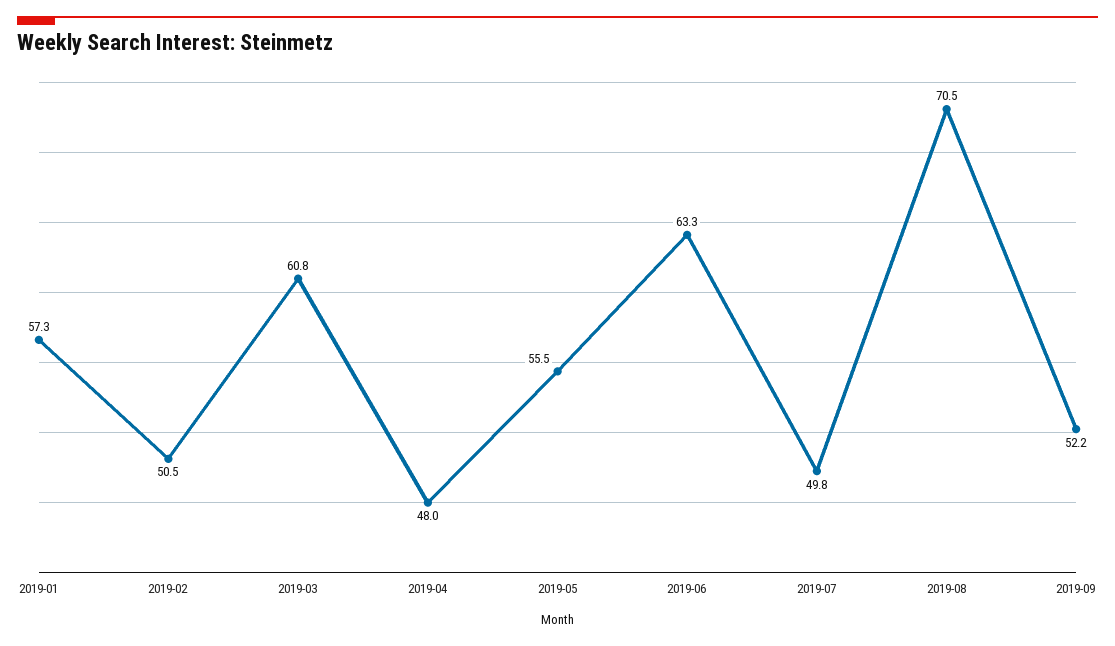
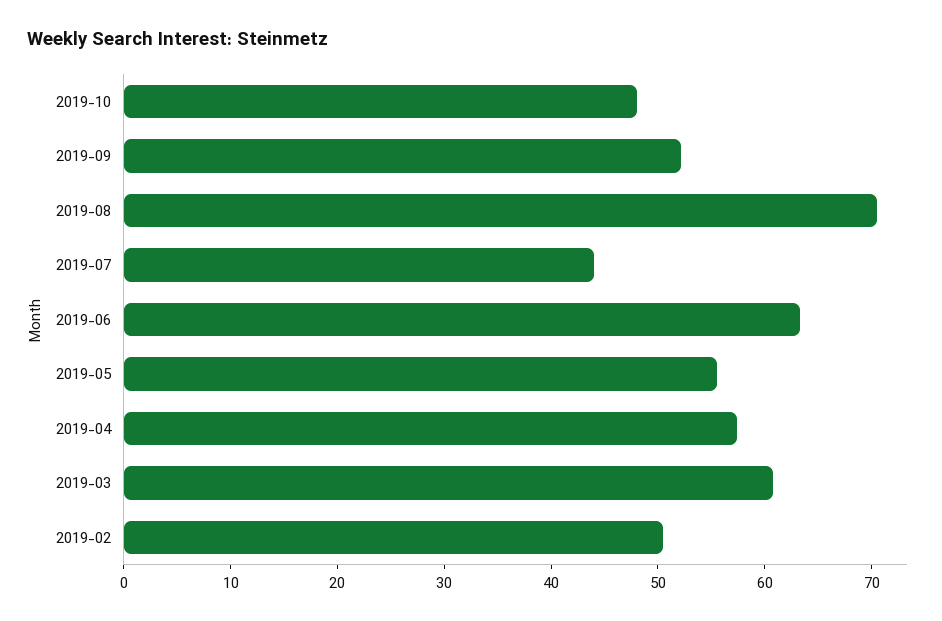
2019-01: 57.3 -> none
2019-04: 48 -> 58
2019-07: 49.8 -> 44
2019-10: none -> 48

